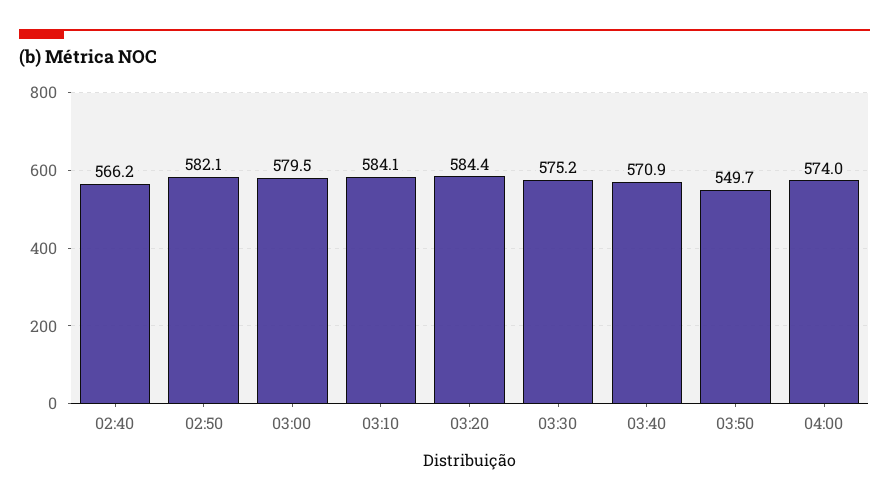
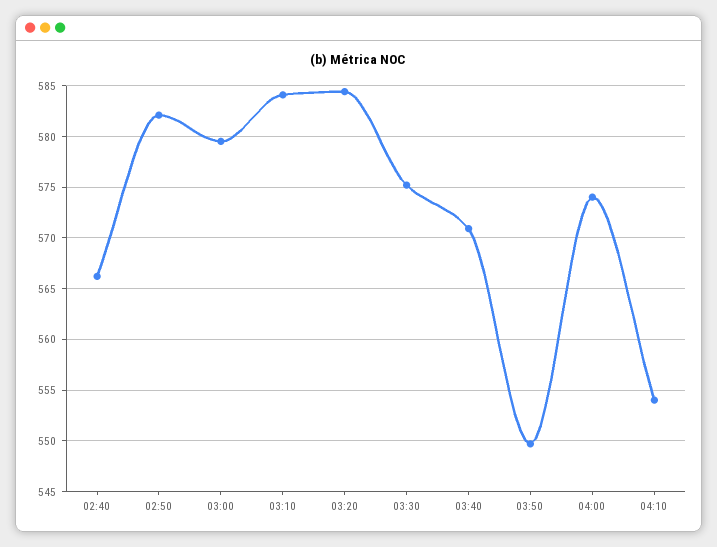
04:10: none -> 554

